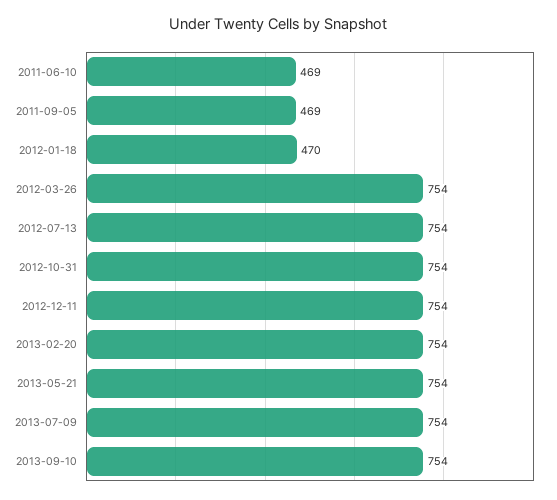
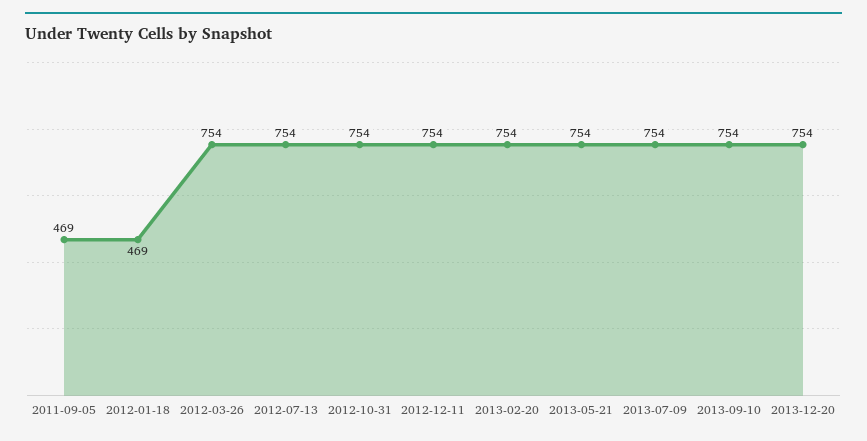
2011-06-10: 469 -> none
2012-01-18: 470 -> 469
2013-12-20: none -> 754

